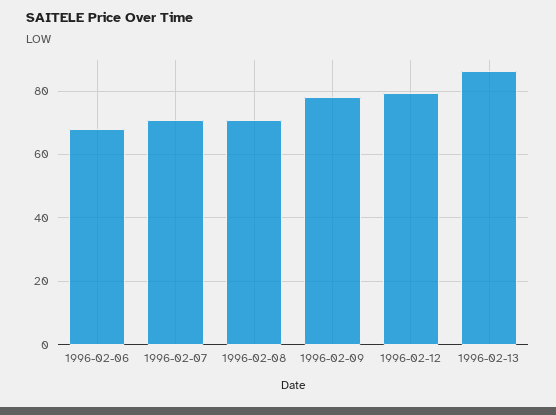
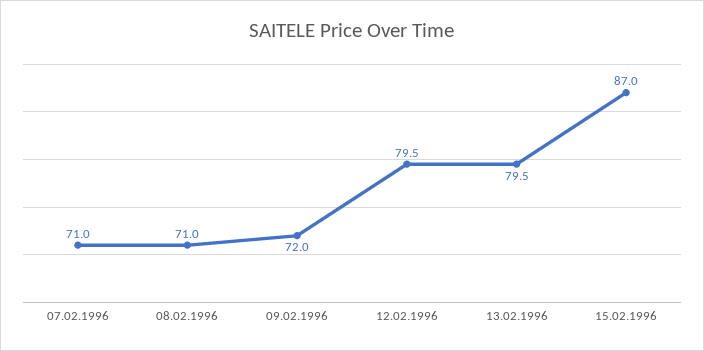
1996-02-06: 68 -> none
1996-02-09: 78 -> 72
1996-02-13: 86 -> 79.5
15.02.1996: none -> 87

